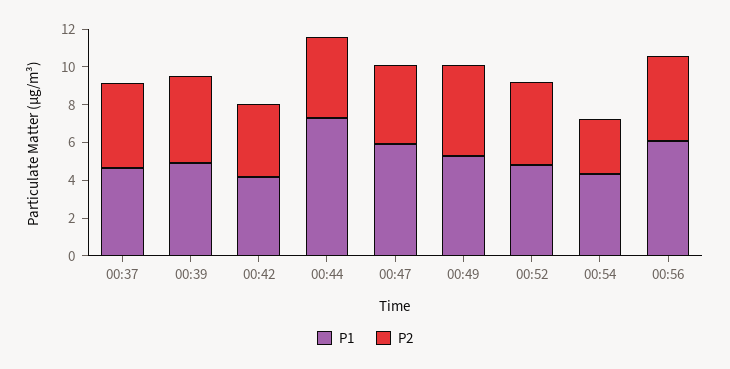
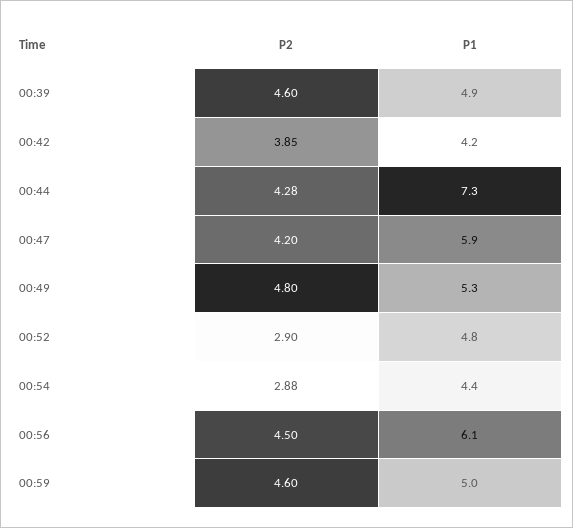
P1, 00:37: 4.5 -> none
P2, 00:37: 4.5 -> none
P2, 00:52: 4.5 -> 2.9
P2, 00:59: none -> 4.6
P1, 00:59: none -> 5

